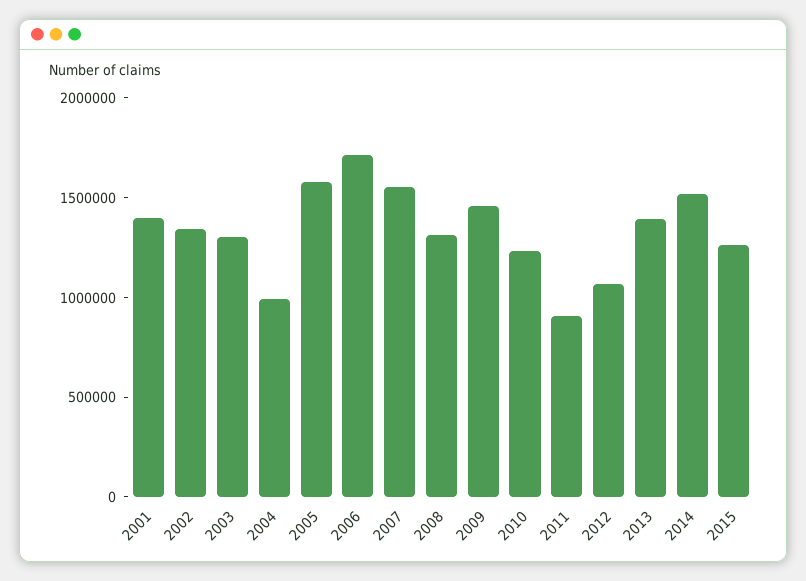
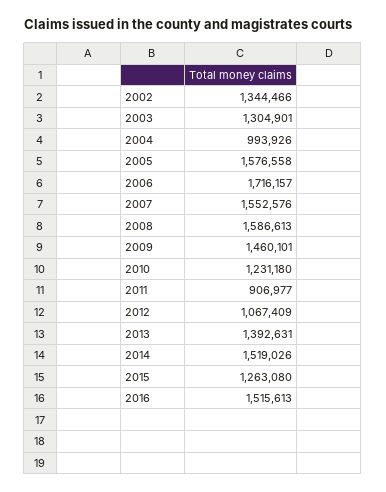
2001: 1400000 -> none
2008: 1300000 -> 1586613
2016: none -> 1515613

